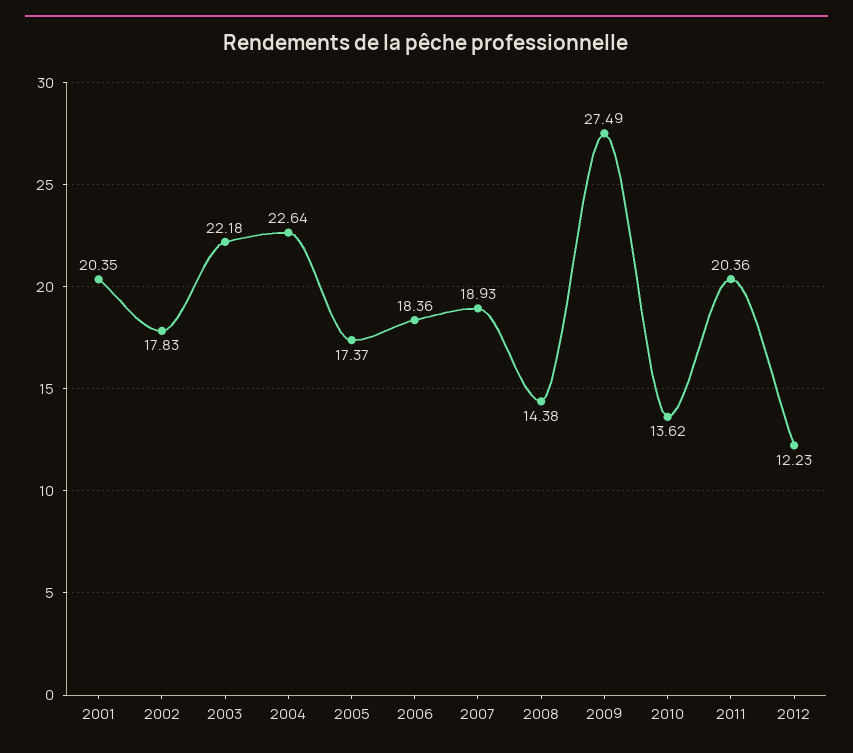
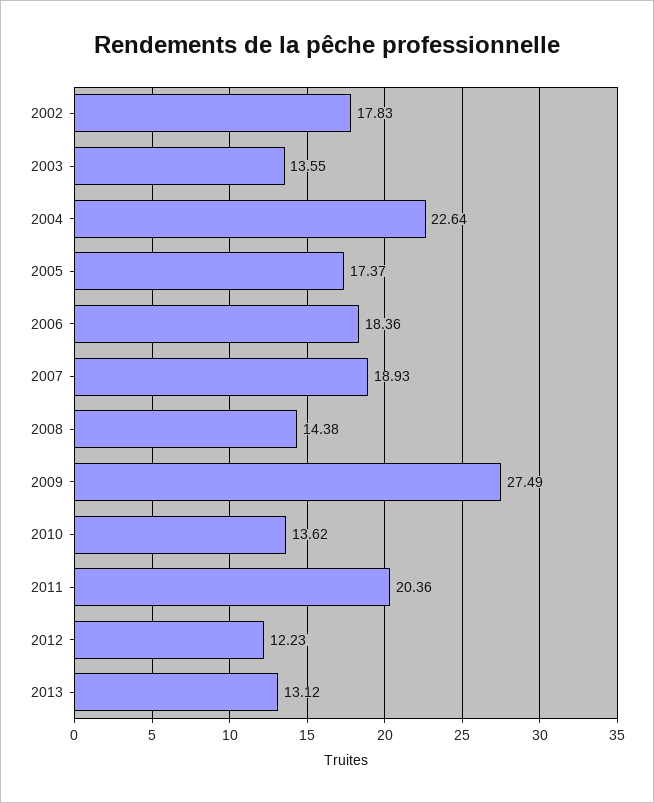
2001: 20.35 -> none
2003: 22.18 -> 13.55
2013: none -> 13.12

